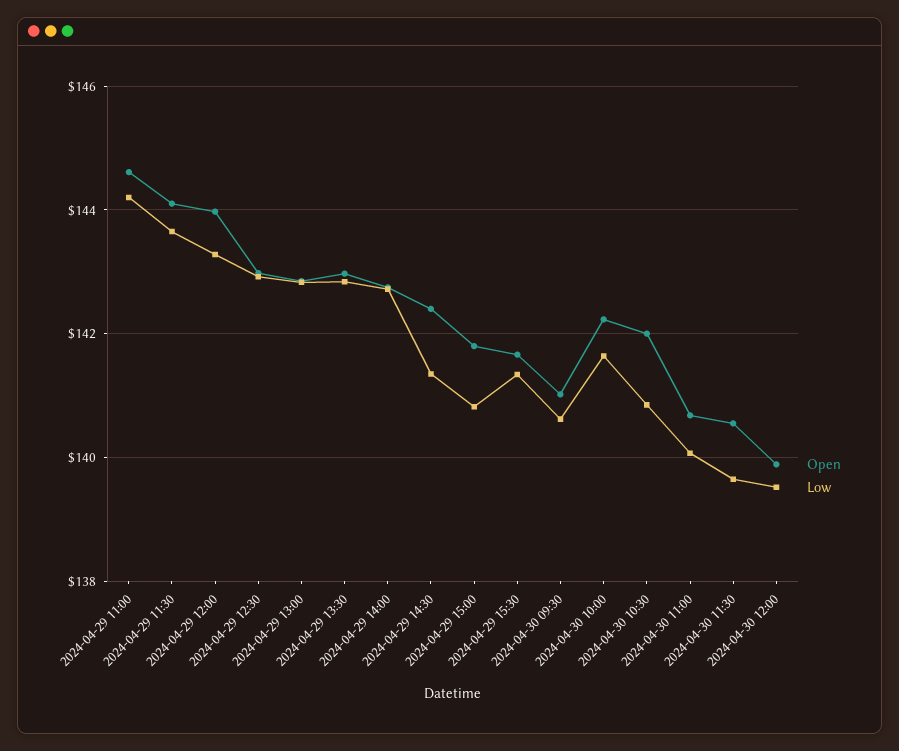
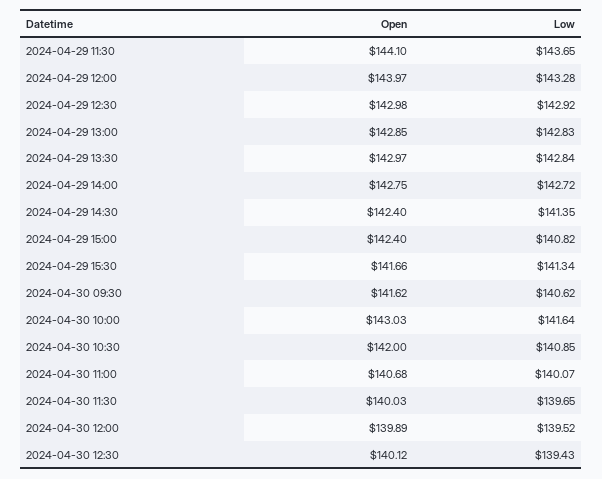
Open, 2024-04-29 11:00: 144.6 -> none
Low, 2024-04-29 11:00: 144.2 -> none
Open, 2024-04-29 15:00: 141.8 -> 142.4
Open, 2024-04-30 09:30: 141 -> 141.62
Open, 2024-04-30 10:00: 142.2 -> 143.03
Open, 2024-04-30 11:30: 140.6 -> 140.03
Open, 2024-04-30 12:30: none -> 140.12
Low, 2024-04-30 12:30: none -> 139.43

